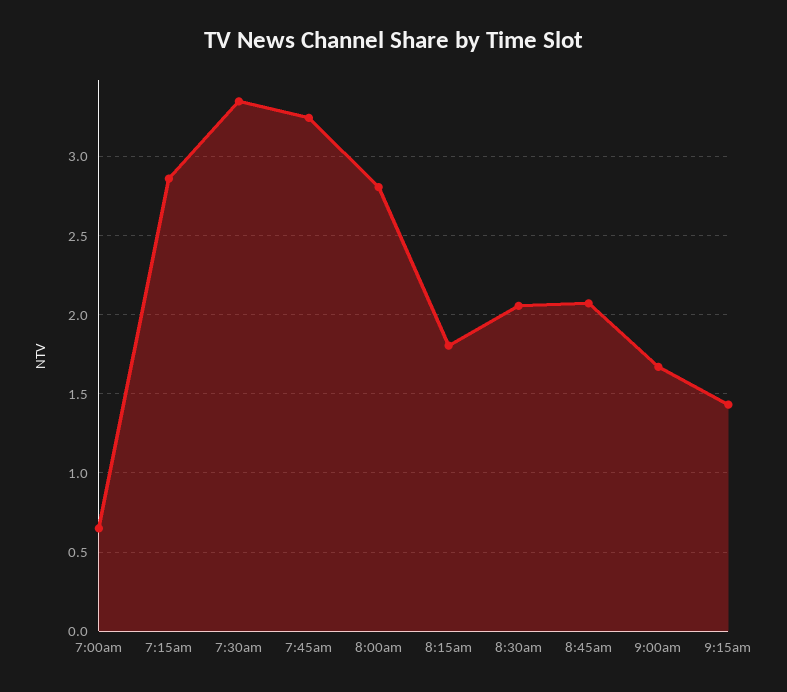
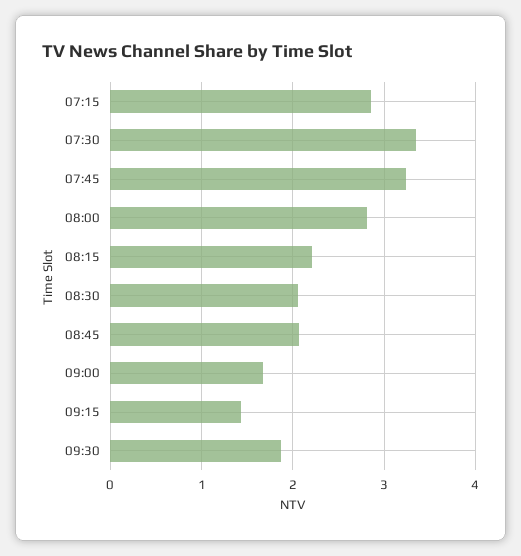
7:00am: 0.65 -> none
8:15am: 1.8 -> 2.2
09:30: none -> 1.9

